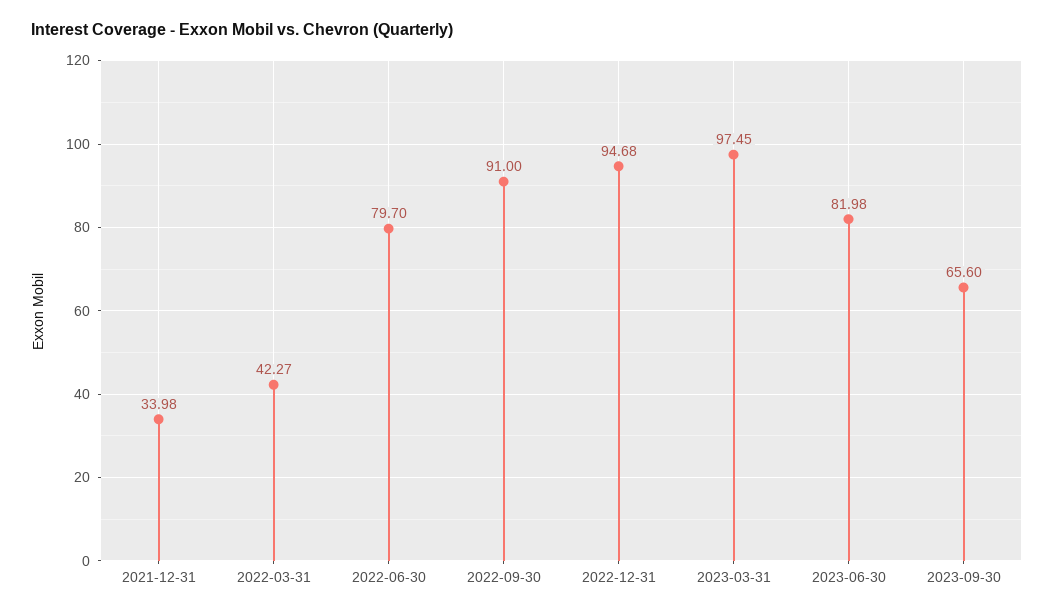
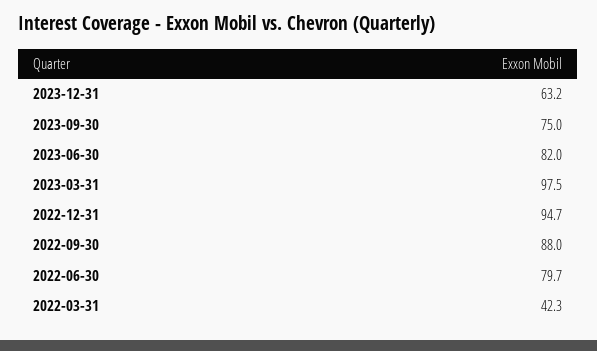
2021-12-31: 33.98 -> none
2022-09-30: 91 -> 88
2023-09-30: 65.6 -> 75
2023-12-31: none -> 63.2

